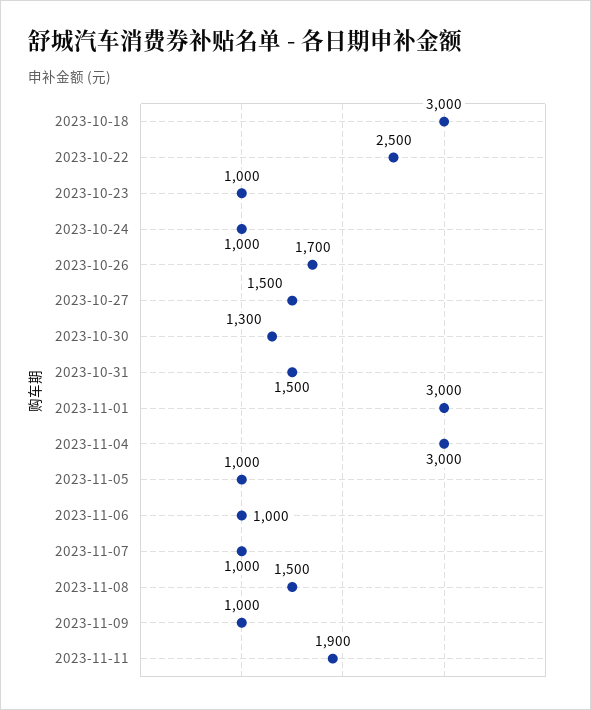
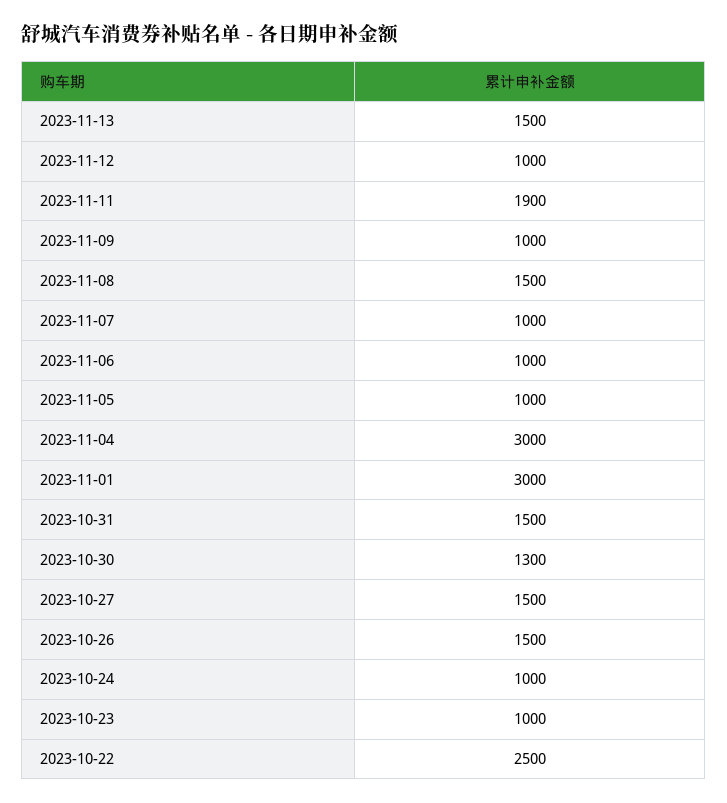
2023-10-18: 3000 -> none
2023-10-26: 1700 -> 1500
2023-11-13: none -> 1500
2023-11-12: none -> 1000

